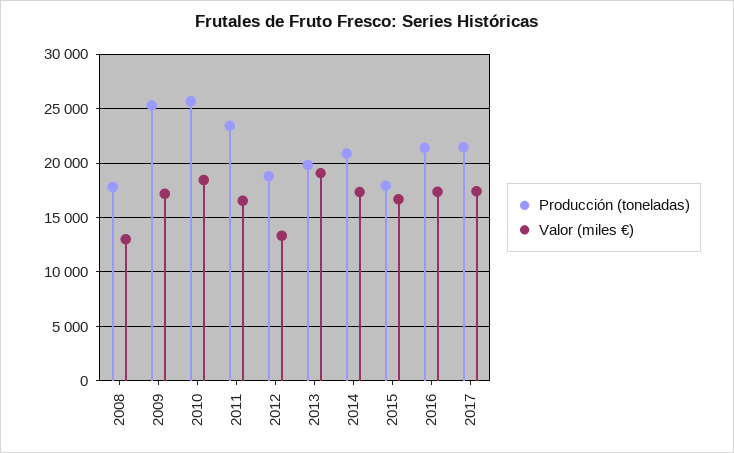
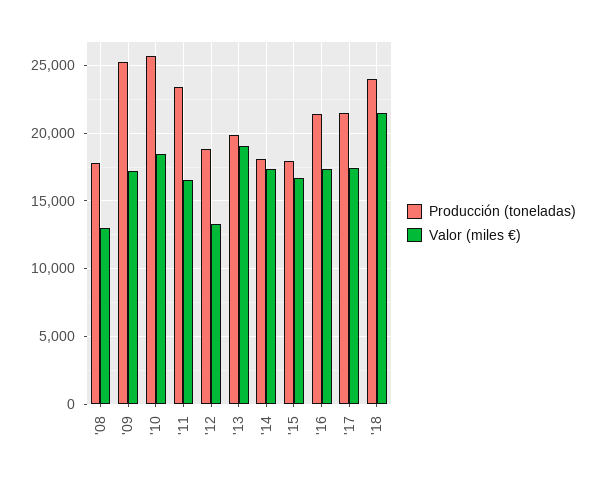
Producción (toneladas), 2014: 21000 -> 18000
Producción (toneladas), '18: none -> 24000
Valor (miles €), '18: none -> 21500

